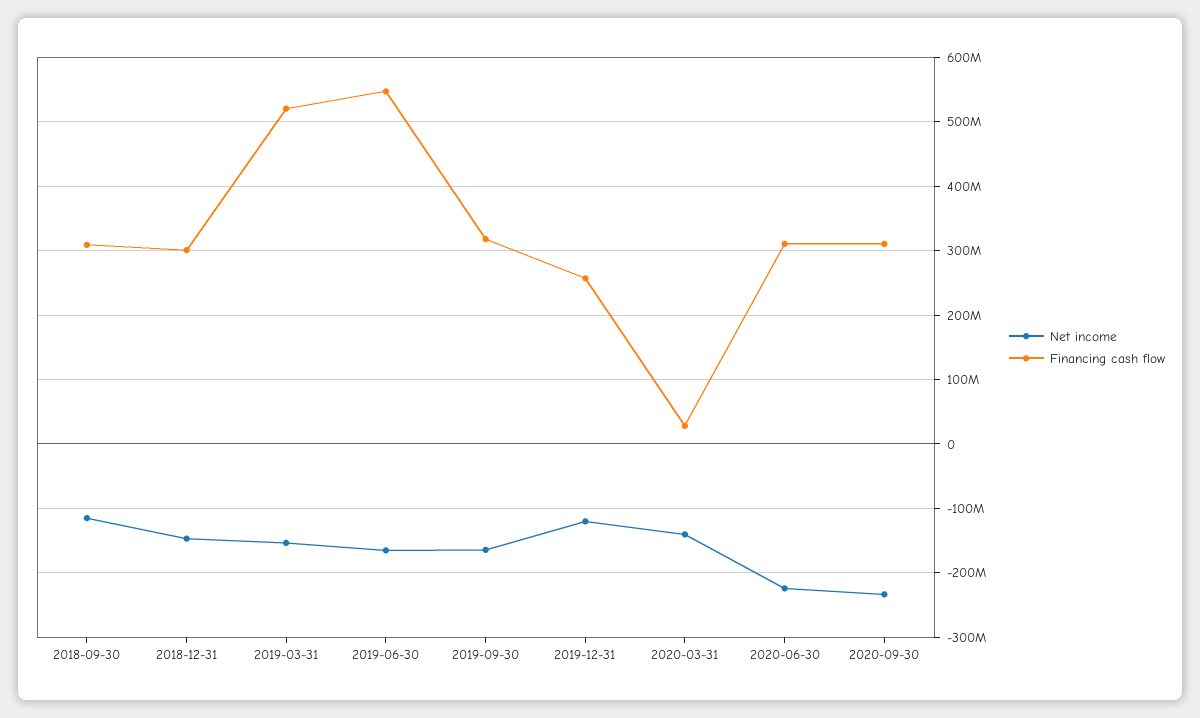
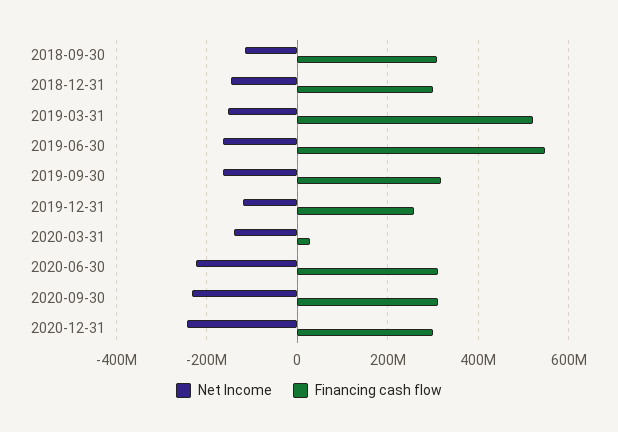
Net income, 2020-12-31: none -> -240000000
Financing cash flow, 2020-12-31: none -> 300000000

